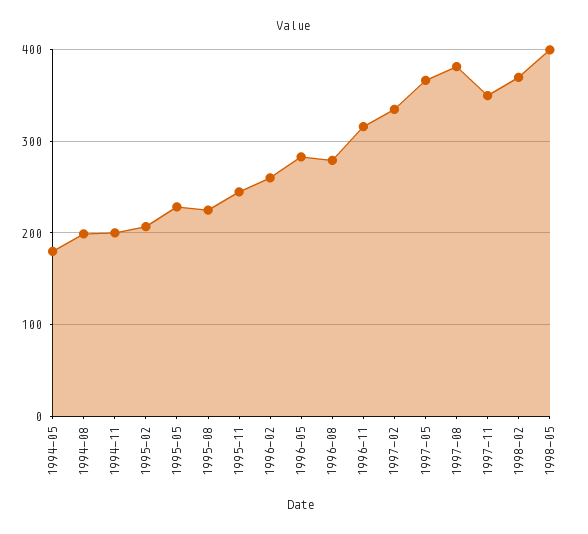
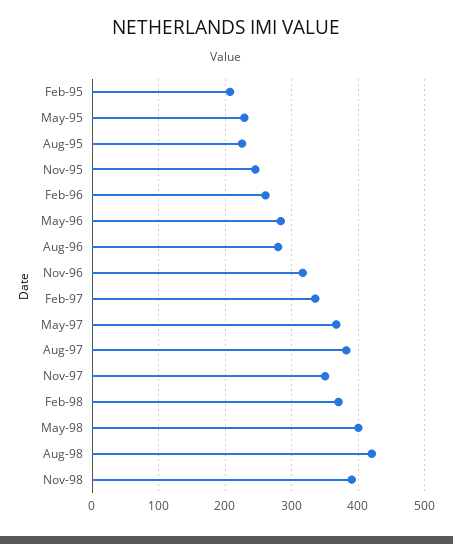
1994-05: 180 -> none
1994-08: 200 -> none
1994-11: 200 -> none
Aug-98: none -> 420
Nov-98: none -> 390

